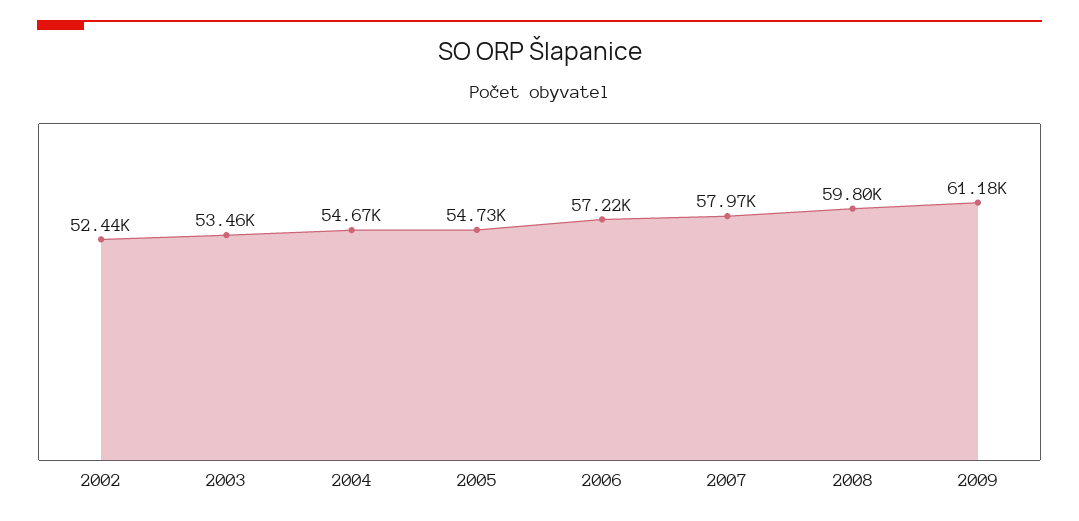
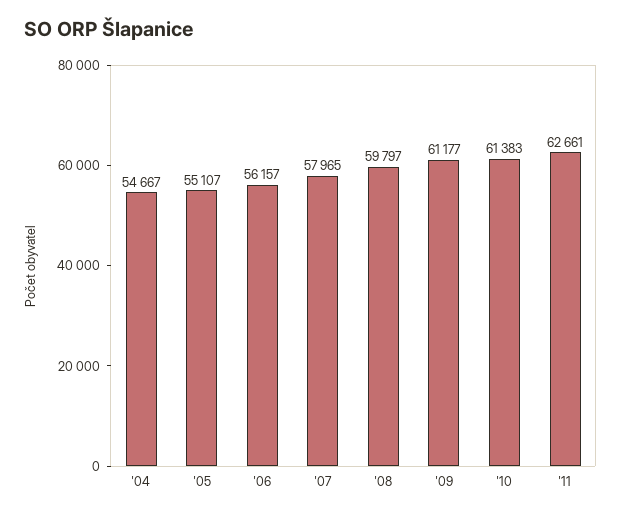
2002: 52440 -> none
2003: 53460 -> none
2005: 54730 -> 55107
2006: 57220 -> 56157
'10: none -> 61383
'11: none -> 62661

